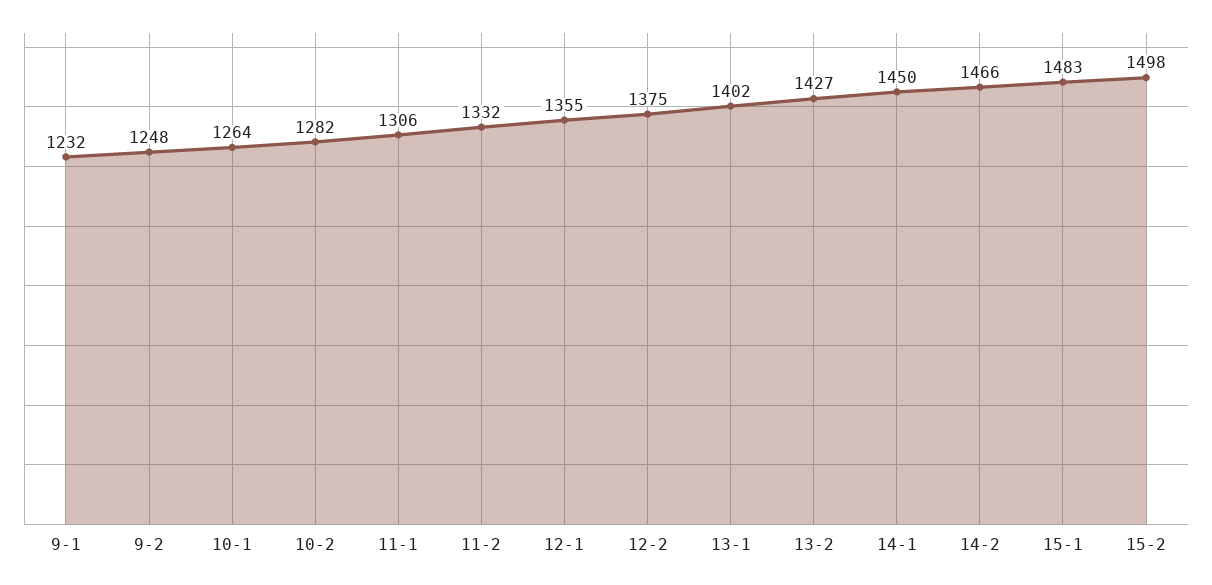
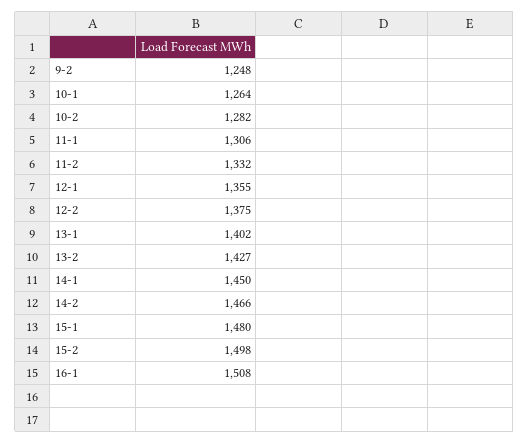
9-1: 1232 -> none
15-1: 1483 -> 1480
16-1: none -> 1508

